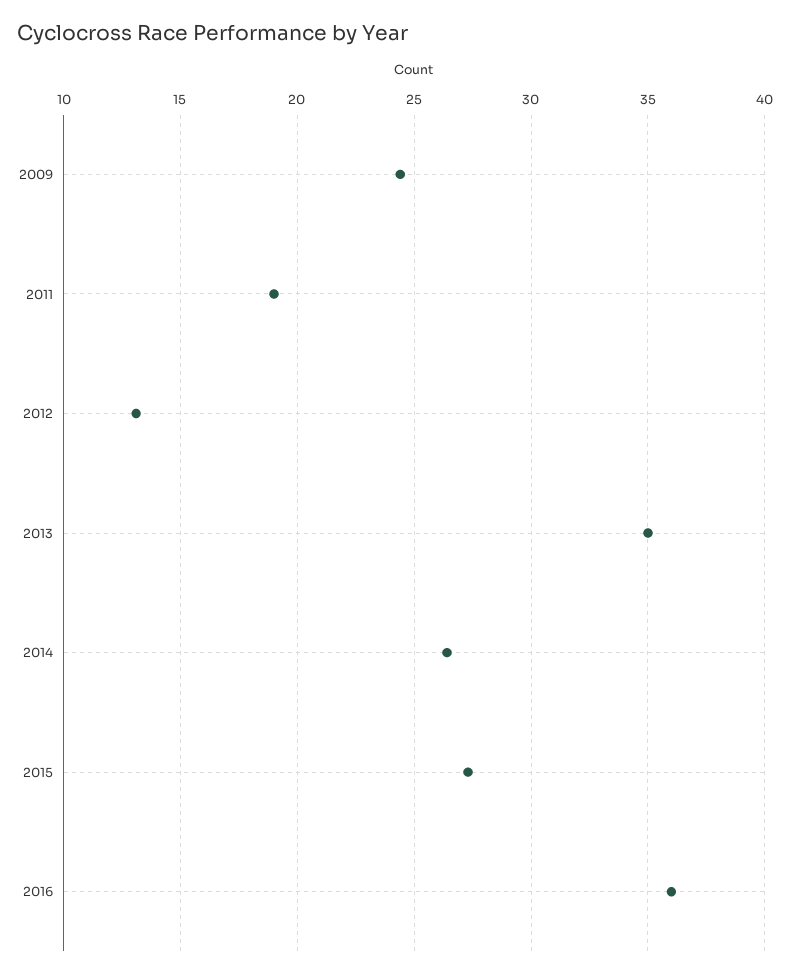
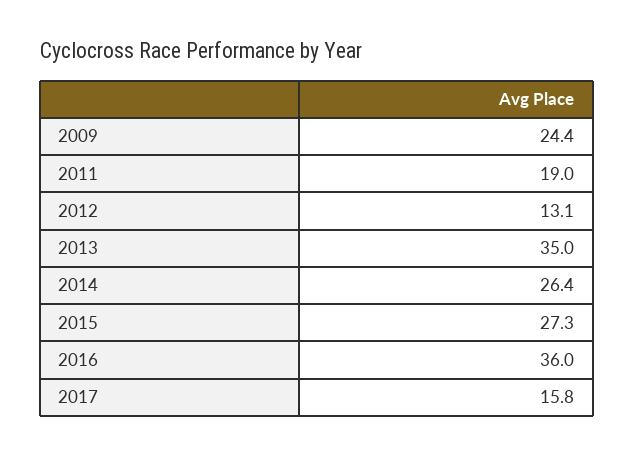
2017: none -> 15.8

